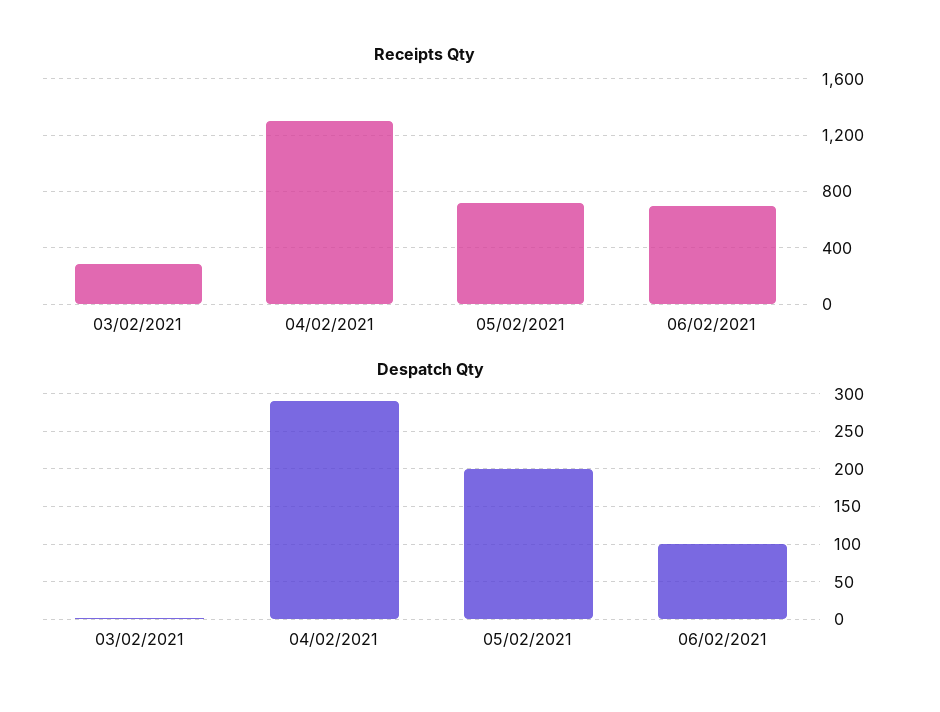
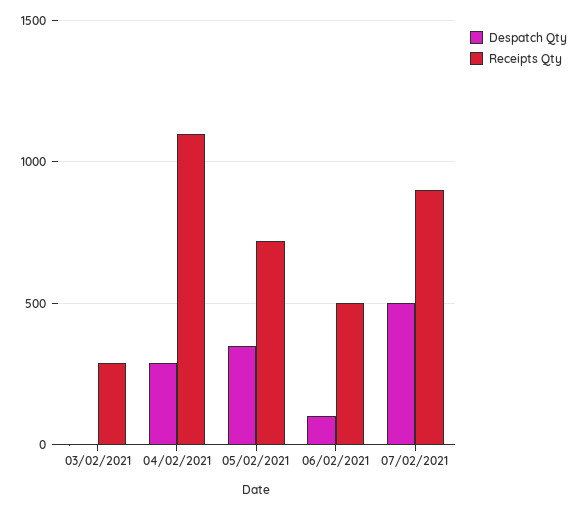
Receipts Qty, 04/02/2021: 1300 -> 1100
Receipts Qty, 06/02/2021: 700 -> 500
Despatch Qty, 05/02/2021: 200 -> 350
Despatch Qty, 07/02/2021: none -> 500
Receipts Qty, 07/02/2021: none -> 900

